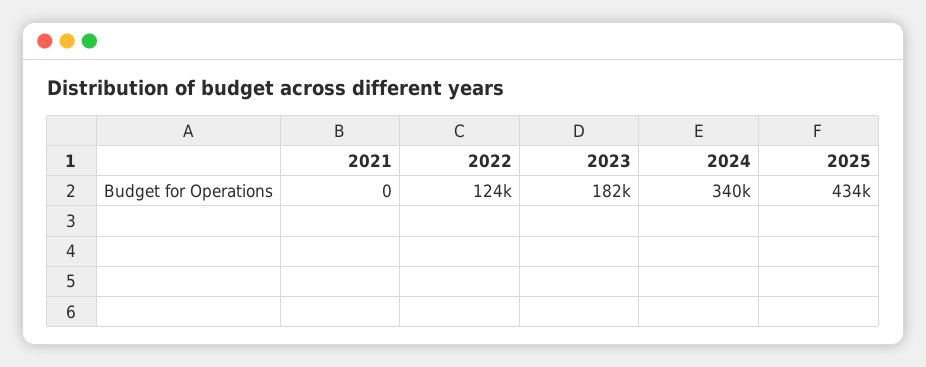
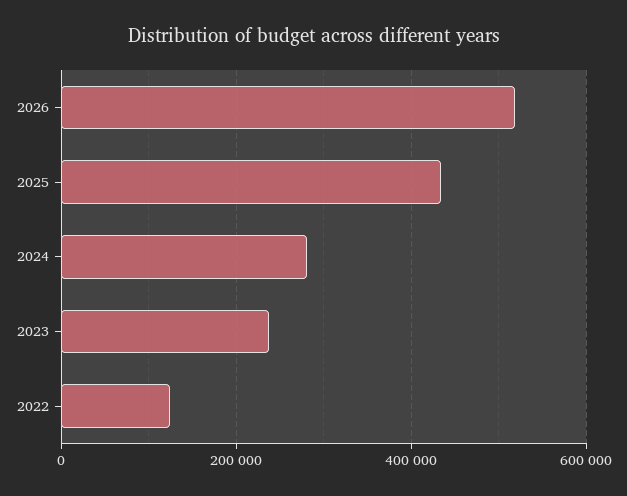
2021: 0 -> none
2023: 182000 -> 240000
2024: 340000 -> 280000
2026: none -> 520000

